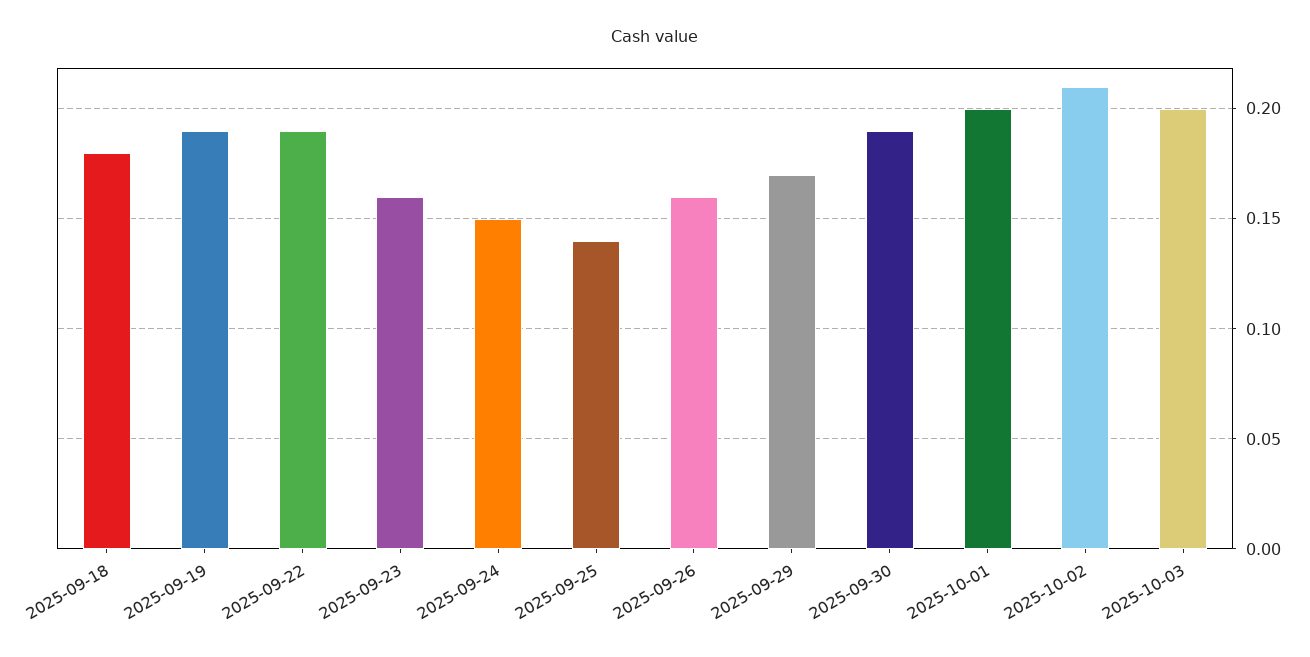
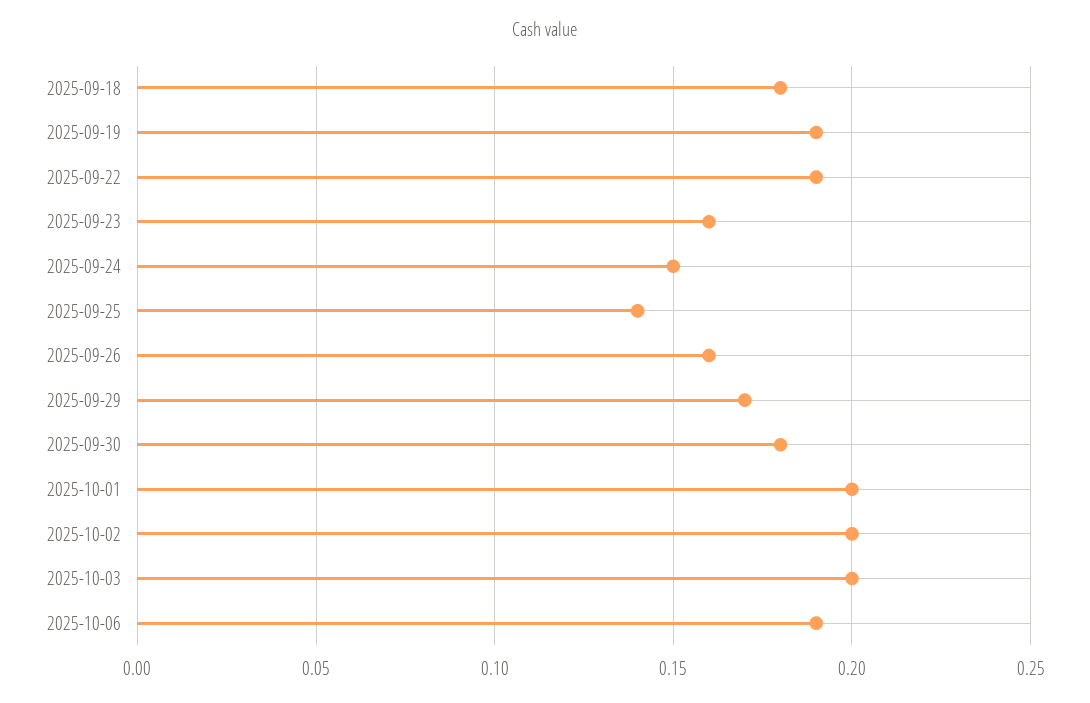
2025-09-30: 0.19 -> 0.18
2025-10-02: 0.21 -> 0.2
2025-10-06: none -> 0.19

